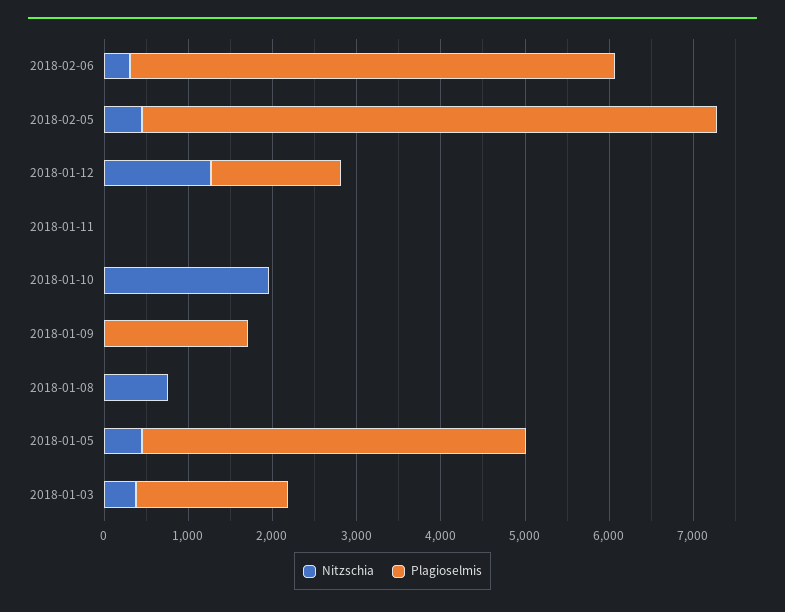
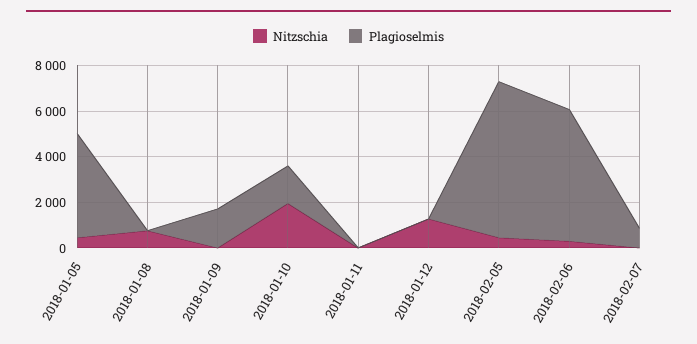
Plagioselmis, 2018-01-12: 1600 -> 0
Plagioselmis, 2018-01-10: 0 -> 1500
Nitzschia, 2018-01-03: 400 -> none
Plagioselmis, 2018-01-03: 1800 -> none
Nitzschia, 2018-02-07: none -> 0
Plagioselmis, 2018-02-07: none -> 1000

